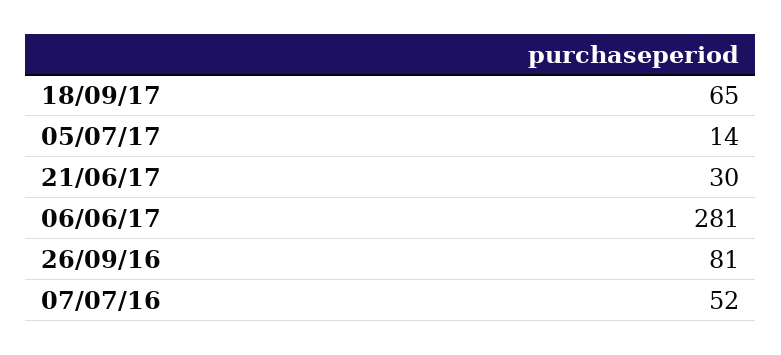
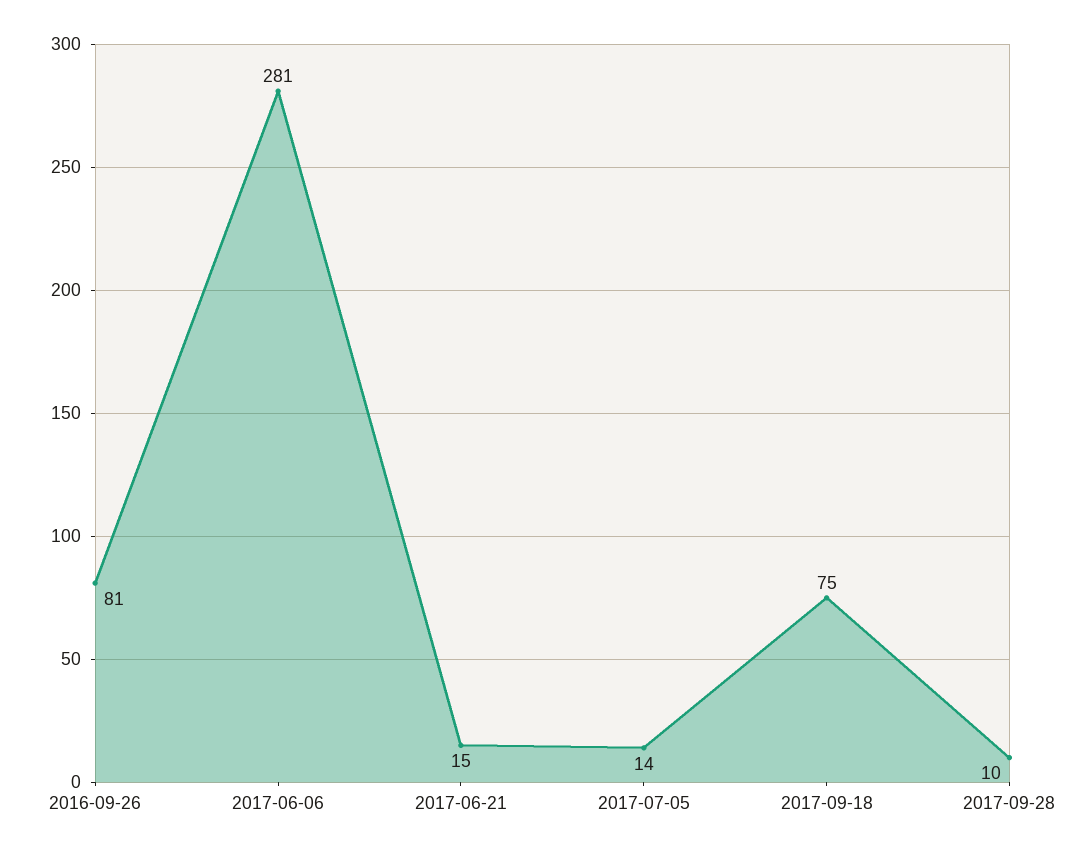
18/09/17: 65 -> 75
21/06/17: 30 -> 15
07/07/16: 52 -> none
2017-09-28: none -> 10

